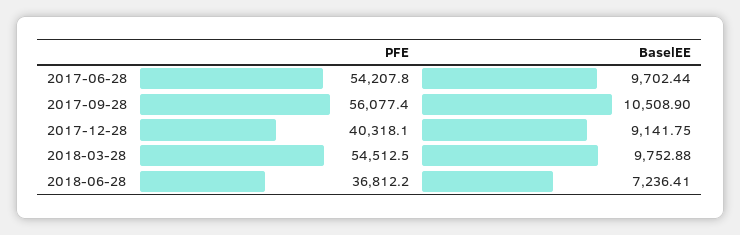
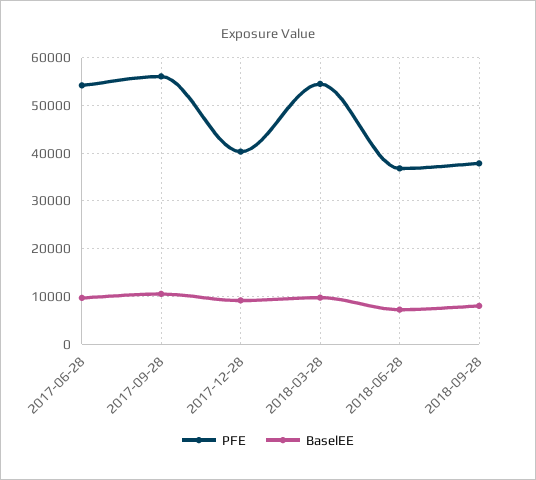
PFE, 2018-09-28: none -> 38000
BaselEE, 2018-09-28: none -> 8000

